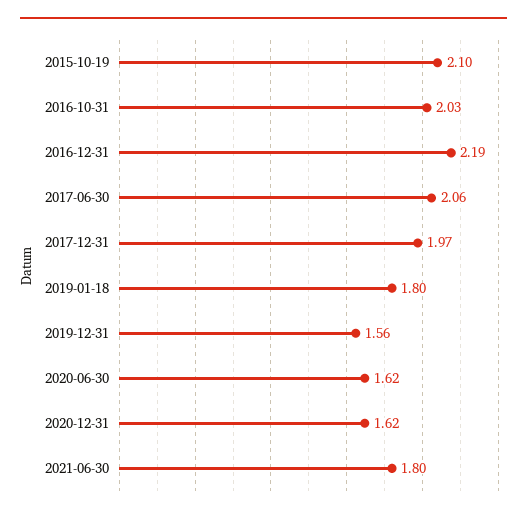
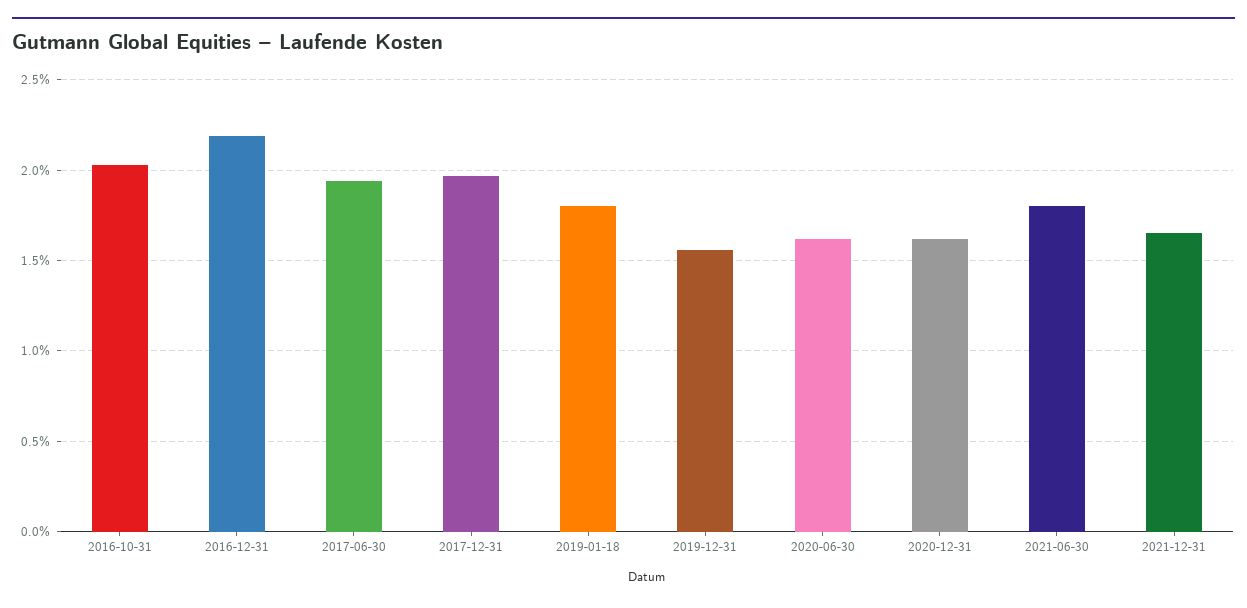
2015-10-19: 2.1 -> none
2017-06-30: 2.06 -> 1.95
2021-12-31: none -> 1.65

